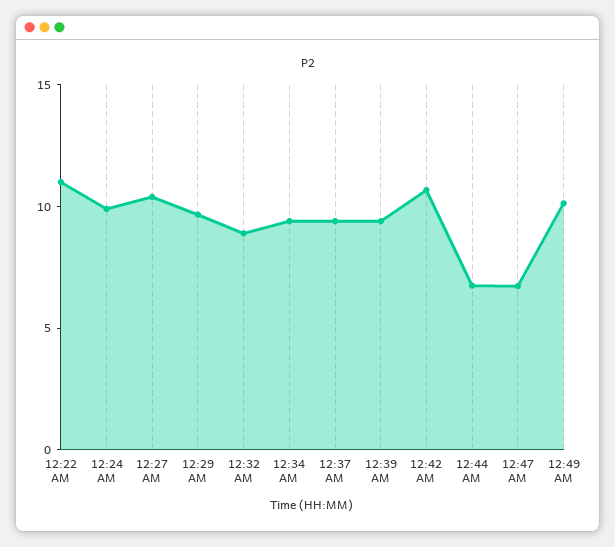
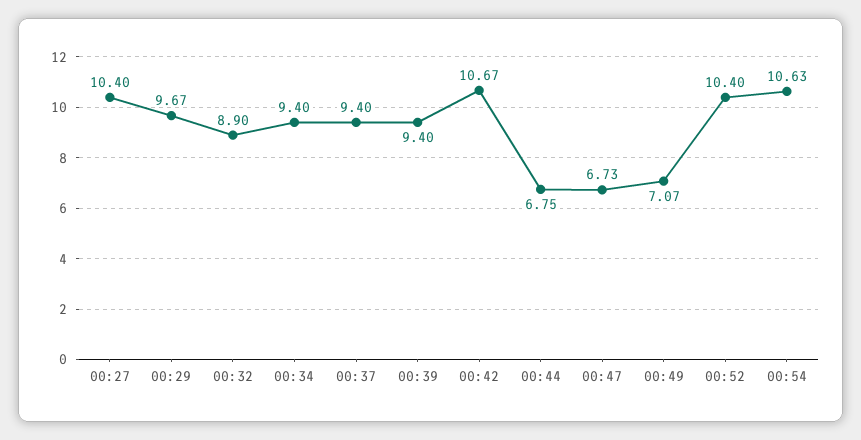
12:22 AM: 11 -> none
12:24 AM: 10 -> none
12:49 AM: 10 -> 7.07
00:52: none -> 10.4
00:54: none -> 10.63

